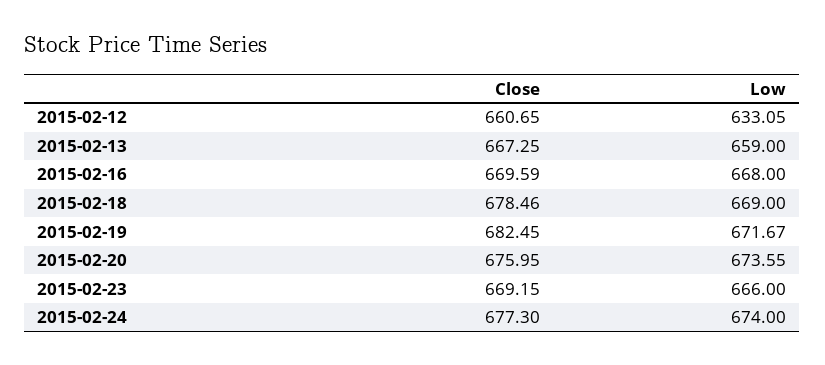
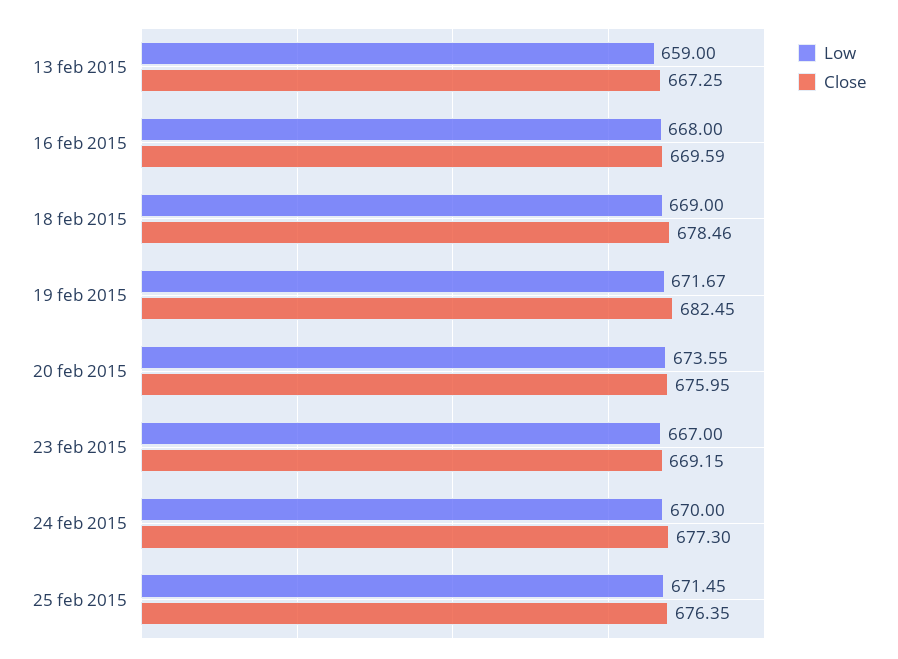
Close, 2015-02-12: 660.65 -> none
Low, 2015-02-12: 633.05 -> none
Low, 2015-02-23: 666 -> 667
Low, 2015-02-24: 674 -> 670
Low, 25 feb 2015: none -> 671.45
Close, 25 feb 2015: none -> 676.35

